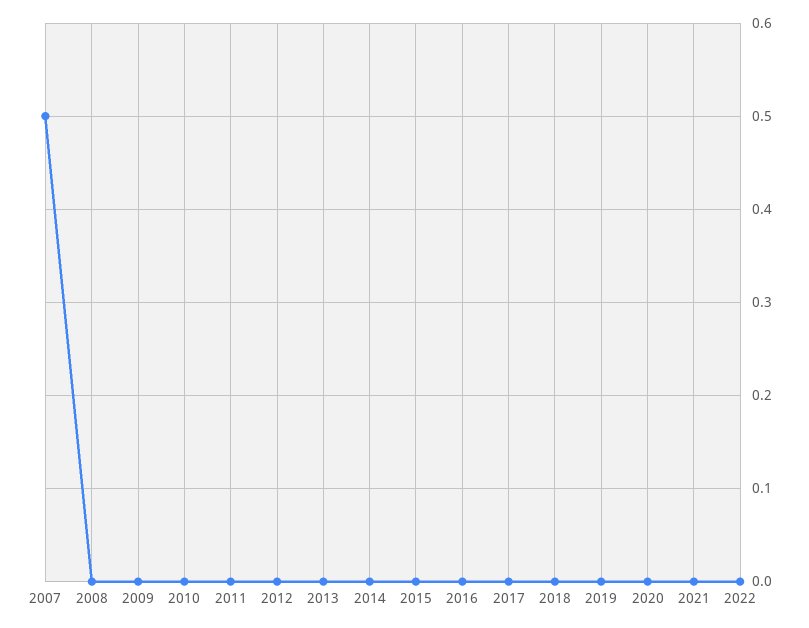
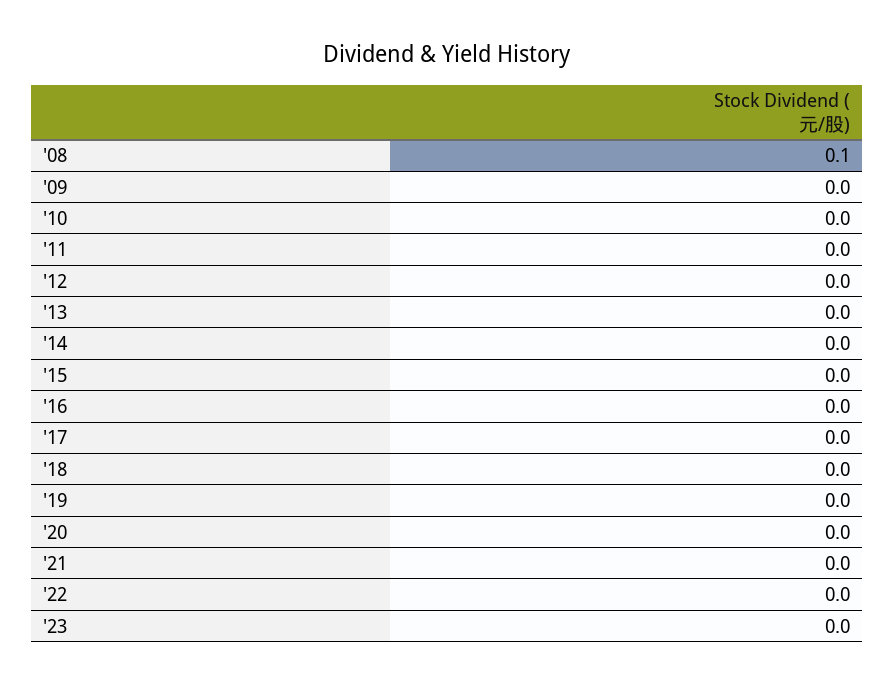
2007: 0.5 -> none
2008: 0 -> 0.1
'23: none -> 0

